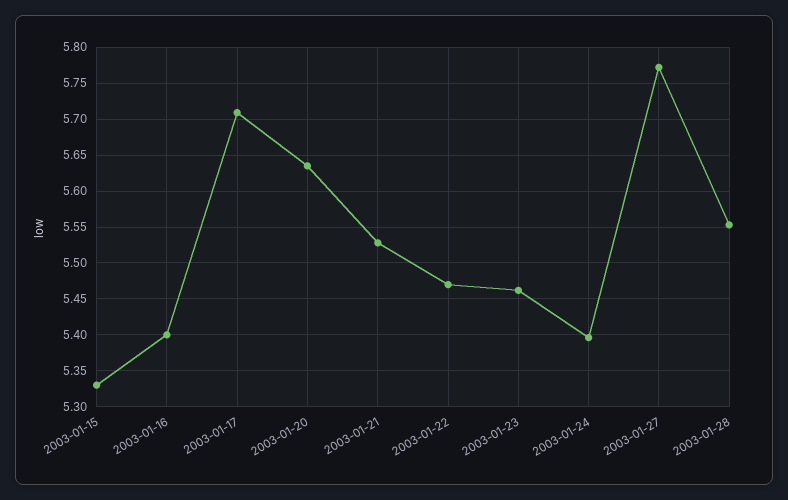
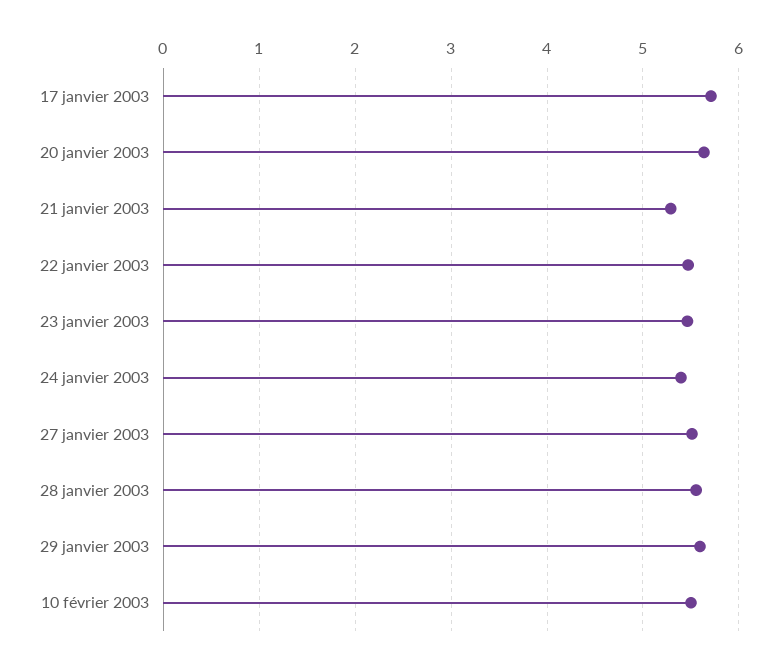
2003-01-15: 5.33 -> none
2003-01-16: 5.4 -> none
2003-01-21: 5.53 -> 5.3
2003-01-27: 5.77 -> 5.5
29 janvier 2003: none -> 5.6
10 février 2003: none -> 5.5

